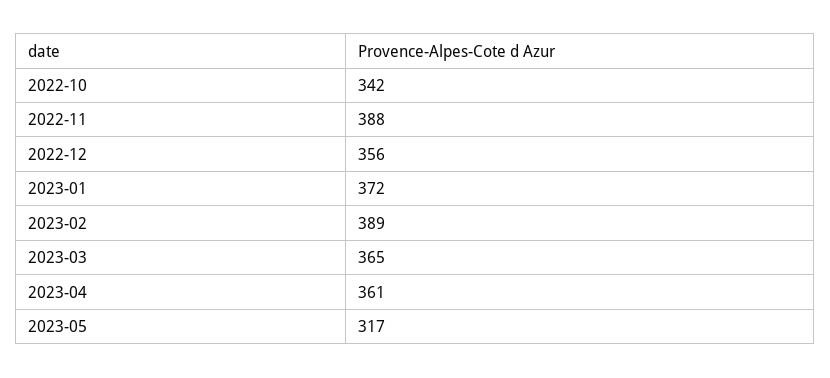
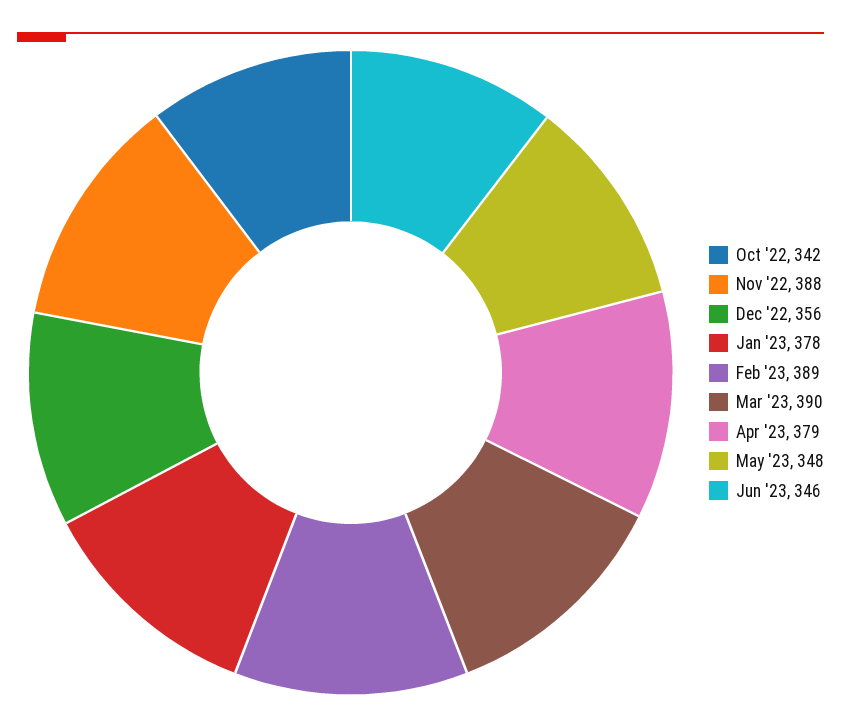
2023-01: 372 -> 378
2023-03: 365 -> 390
2023-04: 361 -> 379
2023-05: 317 -> 348
Jun '23: none -> 346

